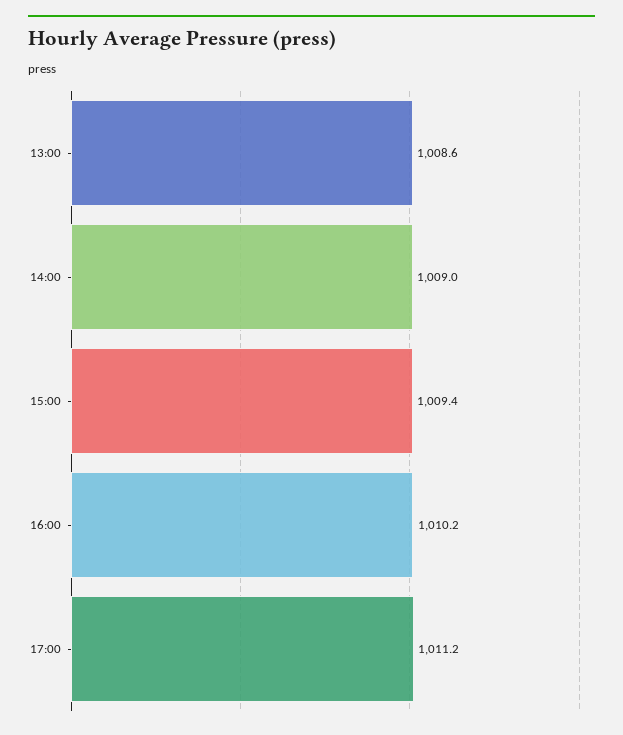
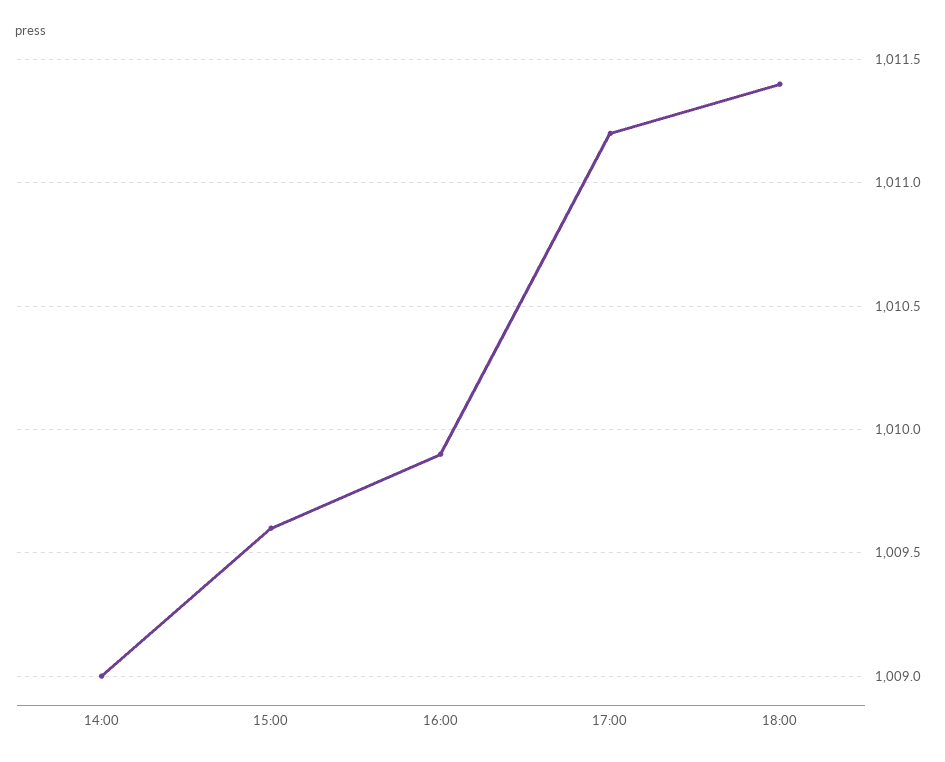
13:00: 1008.6 -> none
15:00: 1009.4 -> 1009.6
16:00: 1010.2 -> 1009.9
18:00: none -> 1011.4

